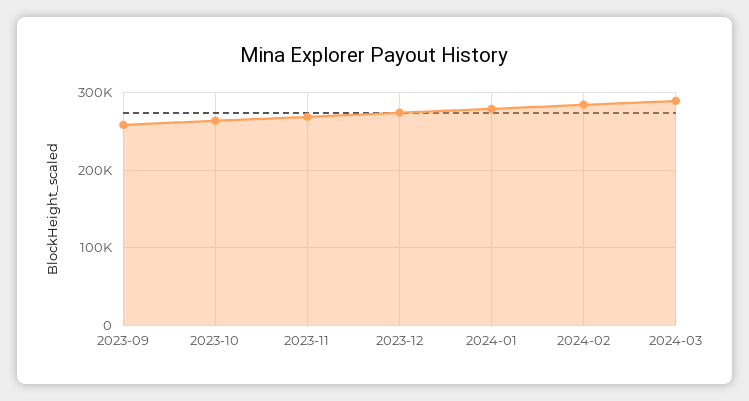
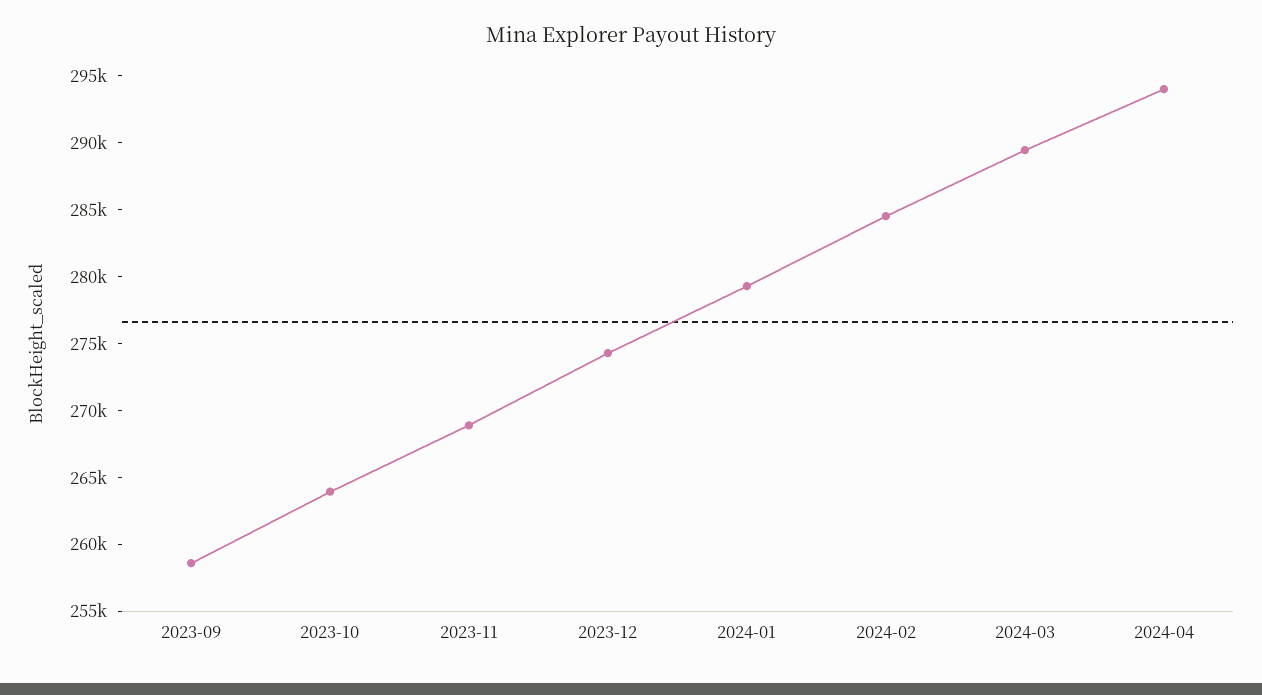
2024-04: none -> 294000

